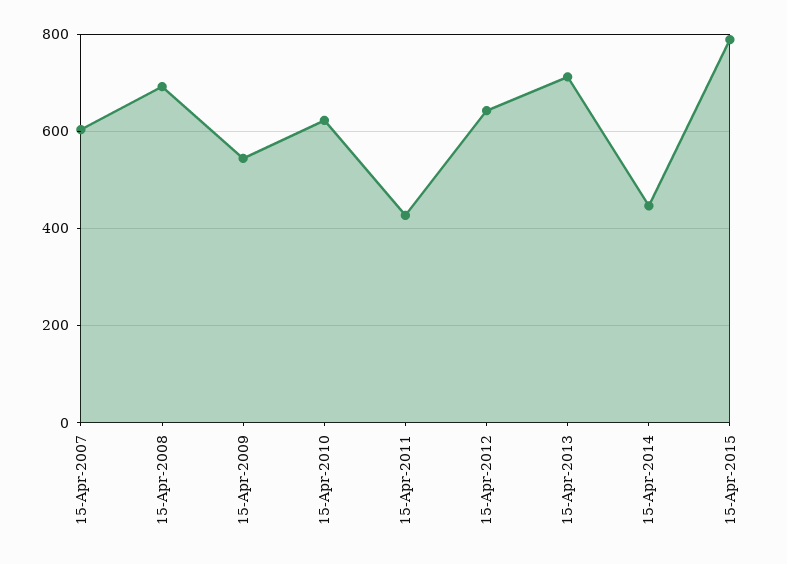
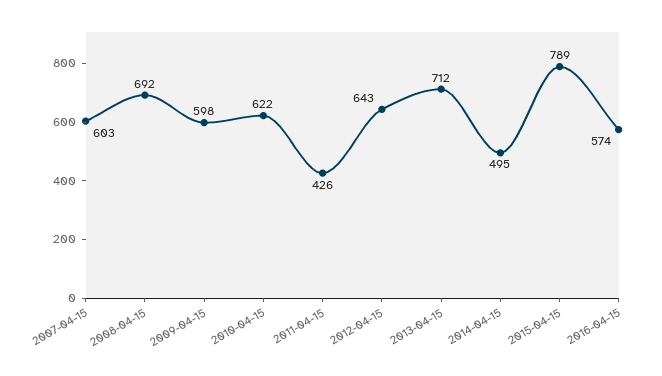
15-Apr-2009: 540 -> 598
15-Apr-2014: 440 -> 495
2016-04-15: none -> 574

